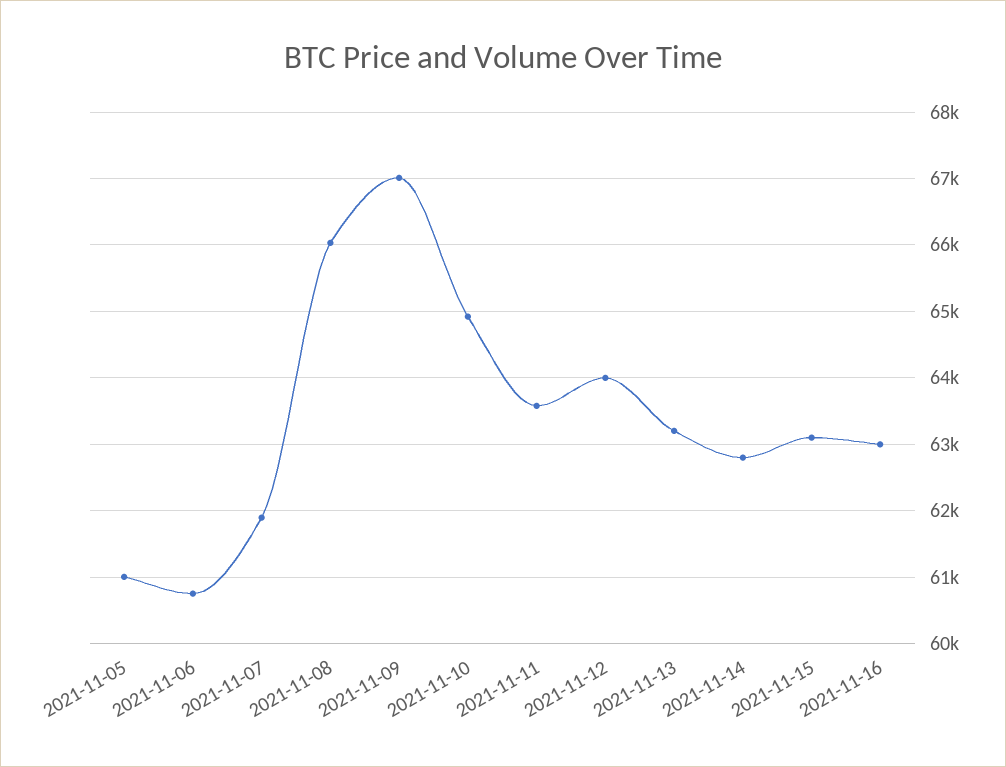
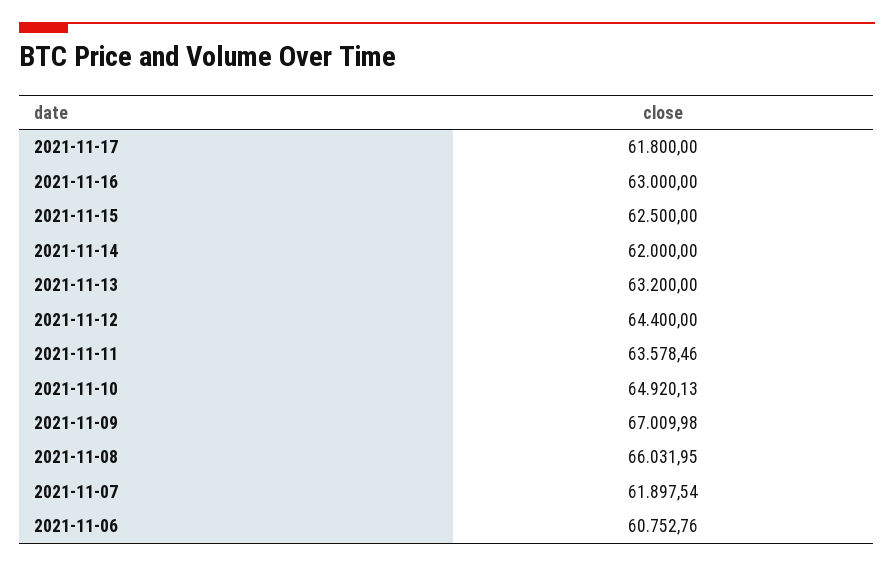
2021-11-05: 61000 -> none
2021-11-12: 64000 -> 64400
2021-11-14: 62800 -> 62000
2021-11-15: 63100 -> 62500
2021-11-17: none -> 61800

